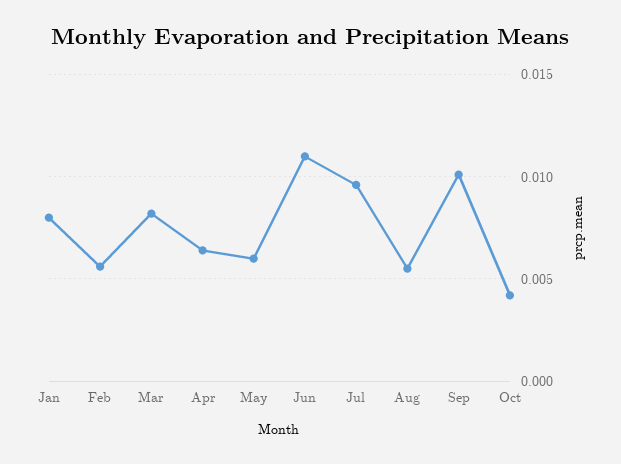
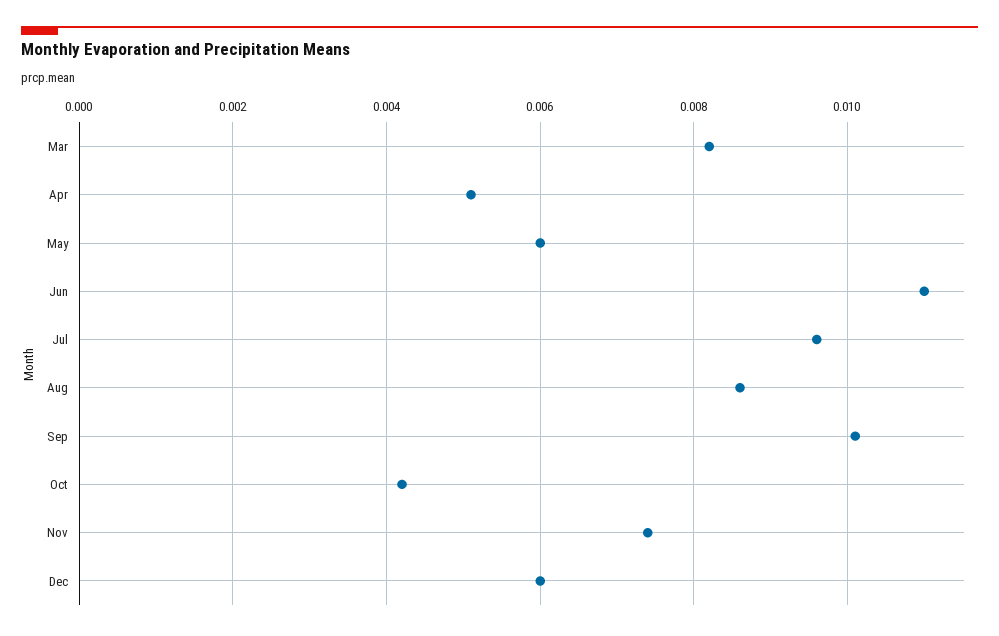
Jan: 0.008 -> none
Feb: 0.0055 -> none
Apr: 0.0065 -> 0.005
Aug: 0.0055 -> 0.0085
Nov: none -> 0.0075
Dec: none -> 0.006

